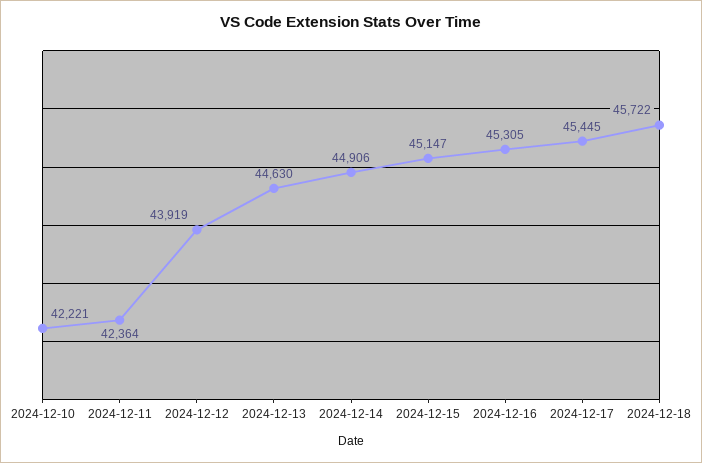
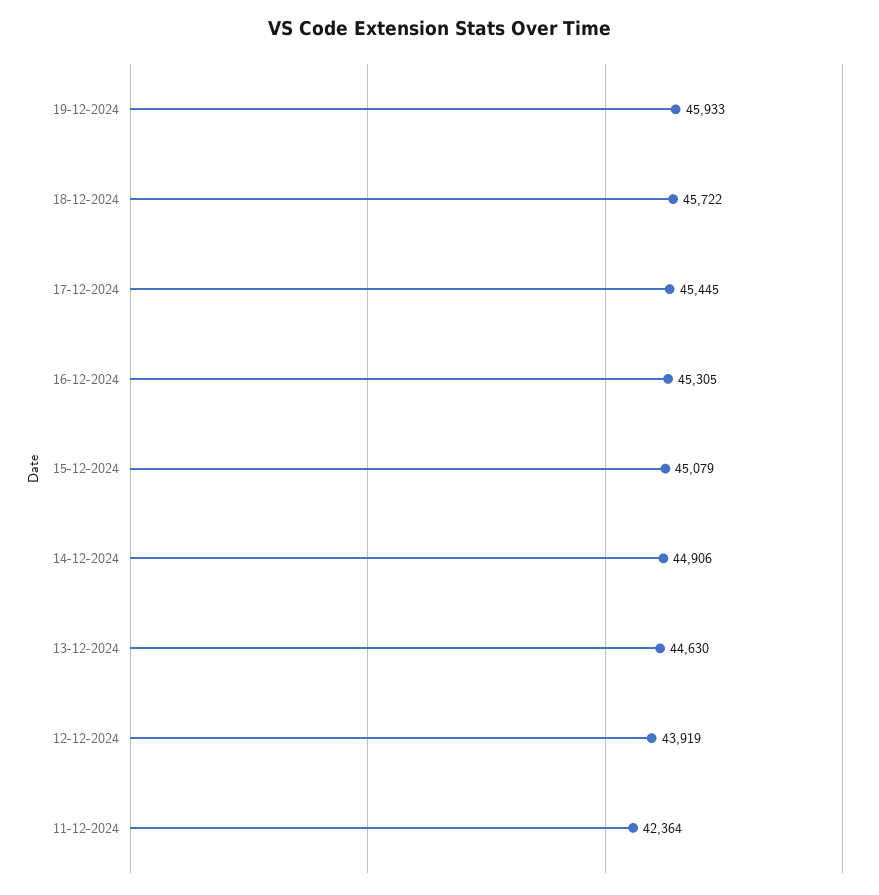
2024-12-10: 42221 -> none
2024-12-15: 45147 -> 45079
19-12-2024: none -> 45933

